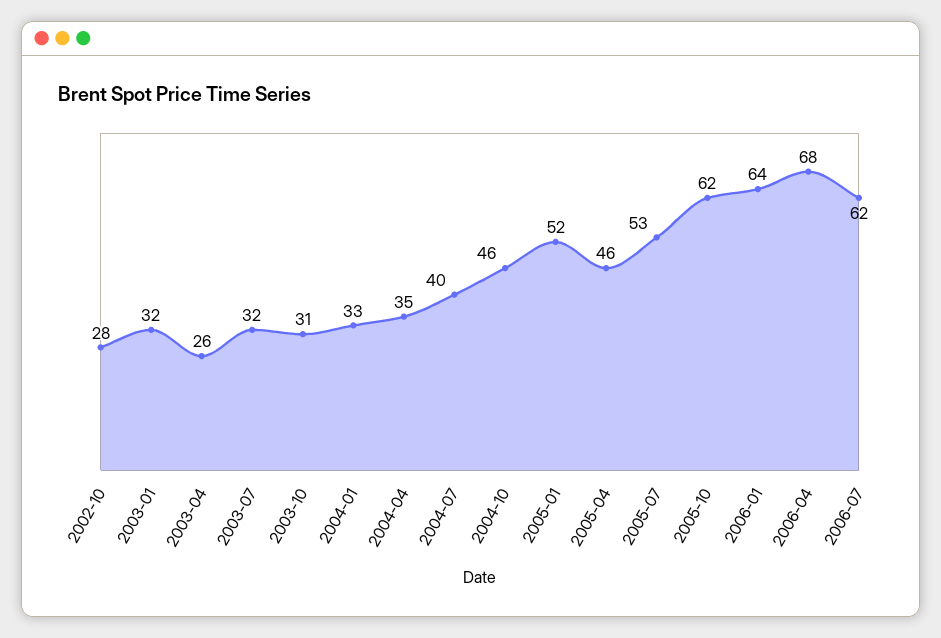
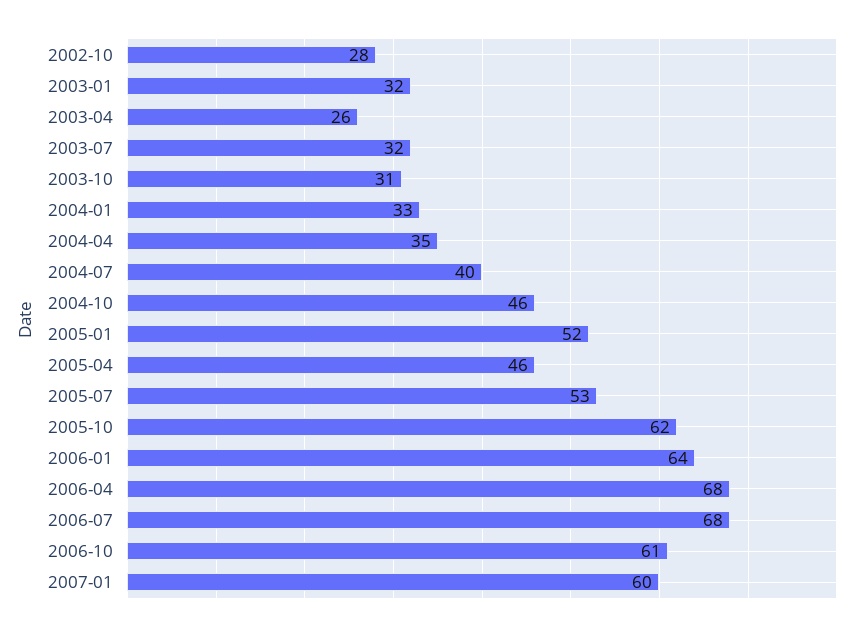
2006-07: 62 -> 68
2006-10: none -> 61
2007-01: none -> 60

